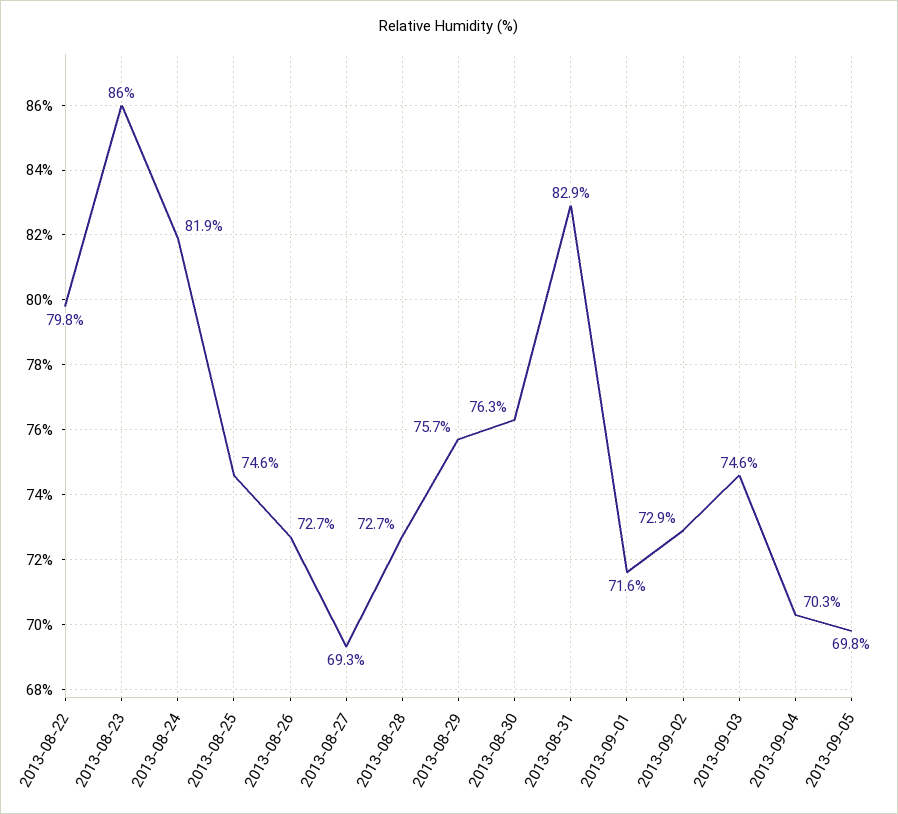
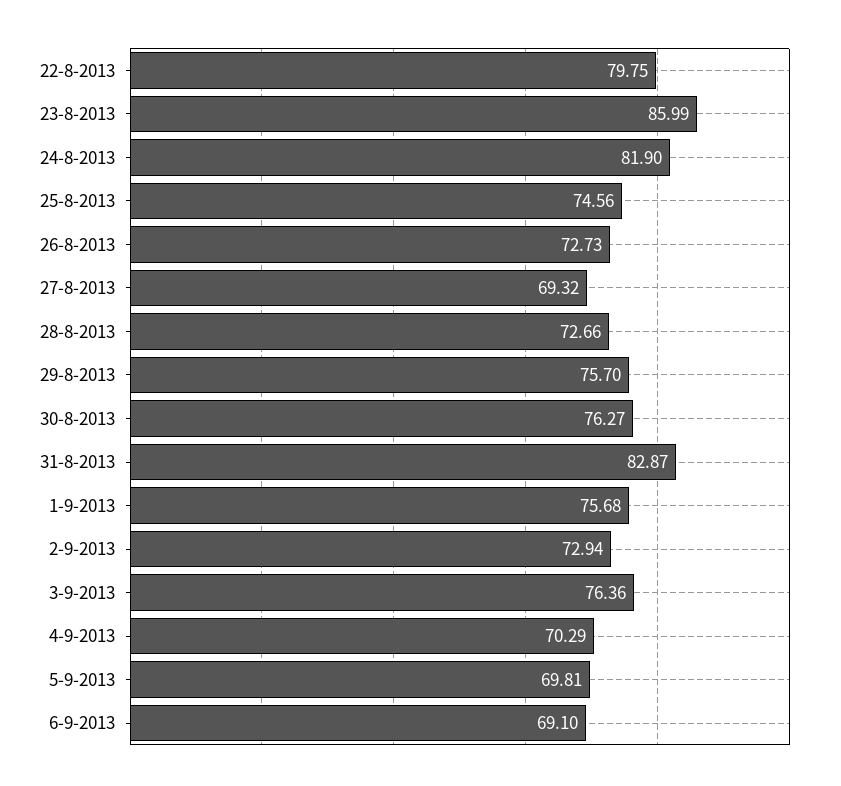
2013-09-01: 71.6 -> 75.68
2013-09-03: 74.6 -> 76.36
6-9-2013: none -> 69.1

